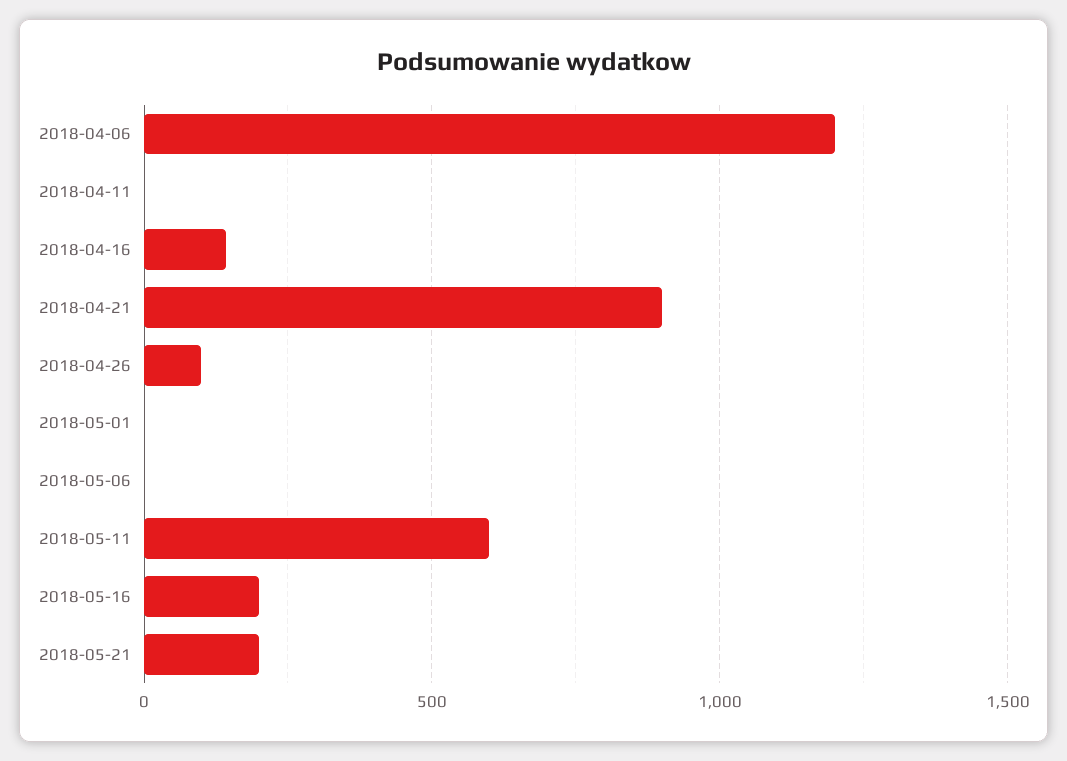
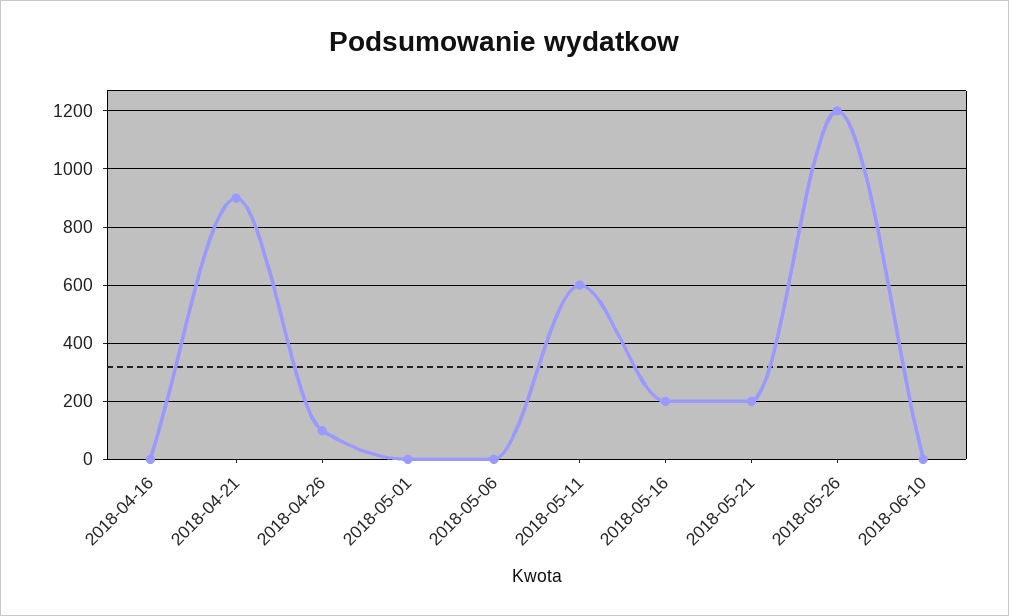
2018-04-06: 1200 -> none
2018-04-11: 0 -> none
2018-04-16: 150 -> 0
2018-05-26: none -> 1200
2018-06-10: none -> 0

